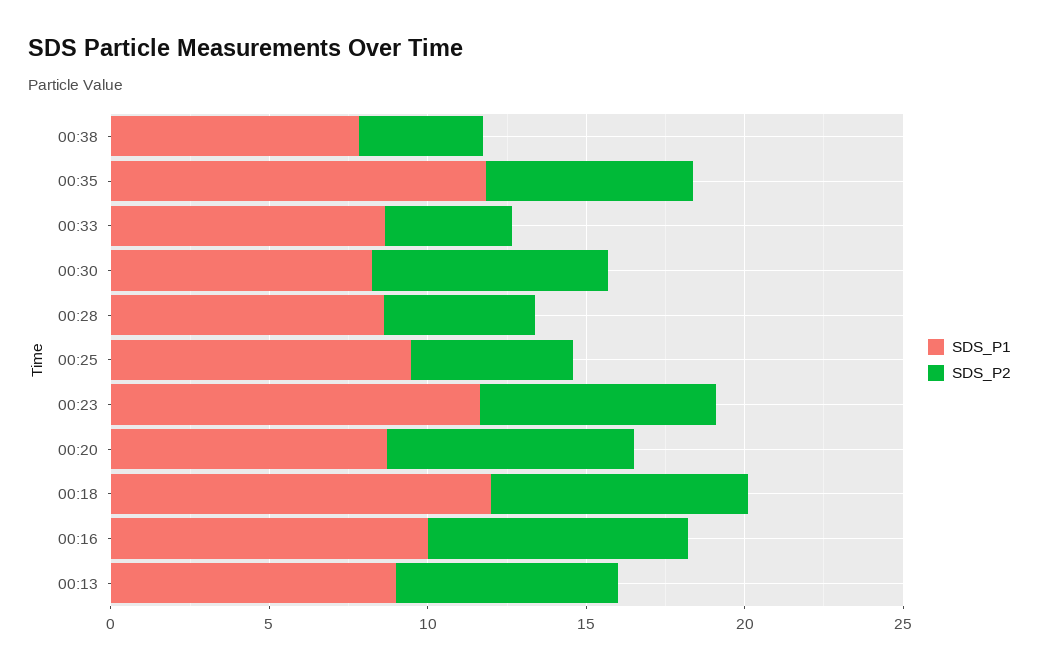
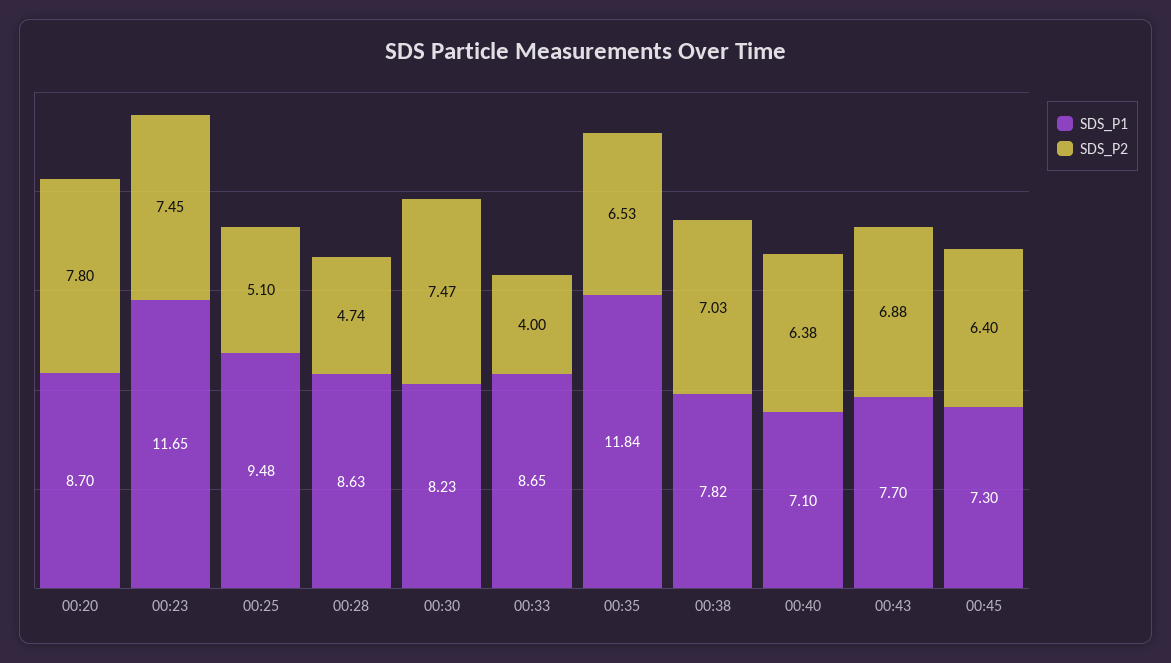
SDS_P2, 00:38: 4 -> 7.03
SDS_P1, 00:18: 12 -> none
SDS_P2, 00:18: 8 -> none
SDS_P1, 00:16: 10 -> none
SDS_P2, 00:16: 8 -> none
SDS_P1, 00:13: 9 -> none
SDS_P2, 00:13: 7 -> none
SDS_P1, 00:40: none -> 7.1
SDS_P2, 00:40: none -> 6.38
SDS_P1, 00:43: none -> 7.7
SDS_P2, 00:43: none -> 6.88
SDS_P1, 00:45: none -> 7.3
SDS_P2, 00:45: none -> 6.4

